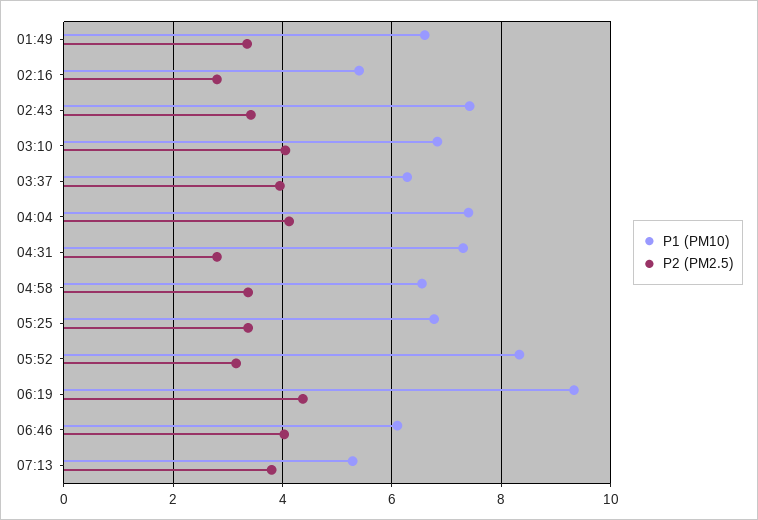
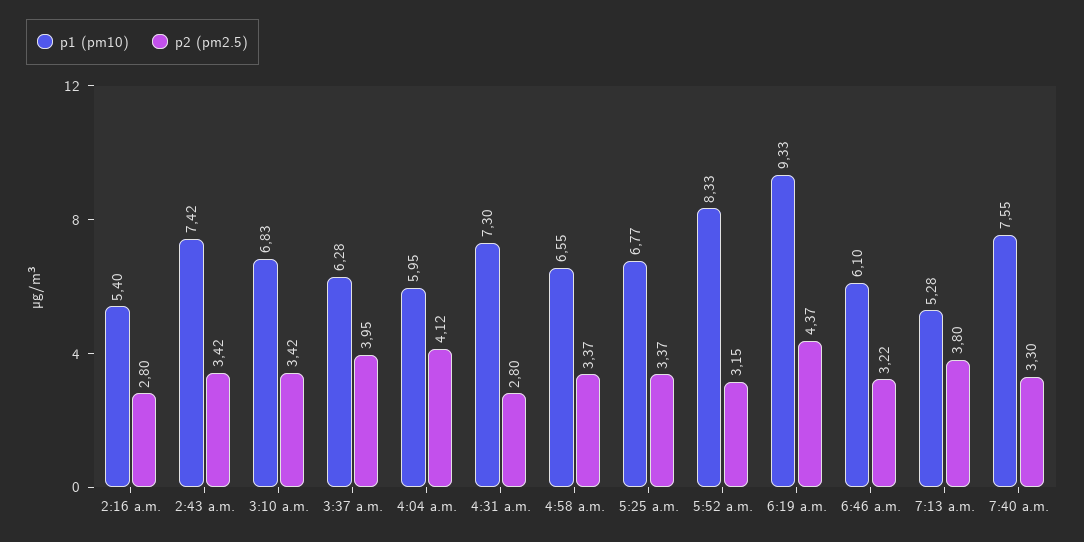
P1 (PM10), 01:49: 6.6 -> none
P2 (PM2.5), 01:49: 3.4 -> none
P2 (PM2.5), 03:10: 4 -> 3.42
P1 (PM10), 04:04: 7.4 -> 5.95
P2 (PM2.5), 06:46: 4 -> 3.22
P1 (PM10), 7:40 a.m.: none -> 7.55
P2 (PM2.5), 7:40 a.m.: none -> 3.3

